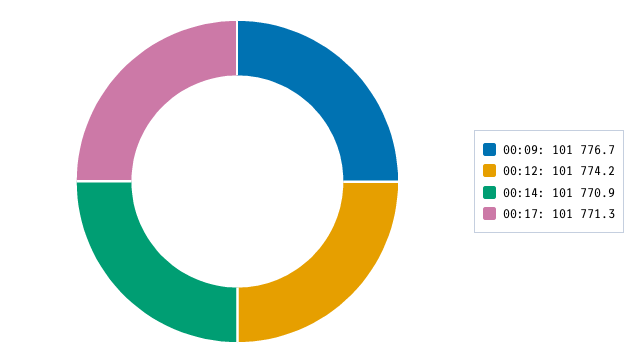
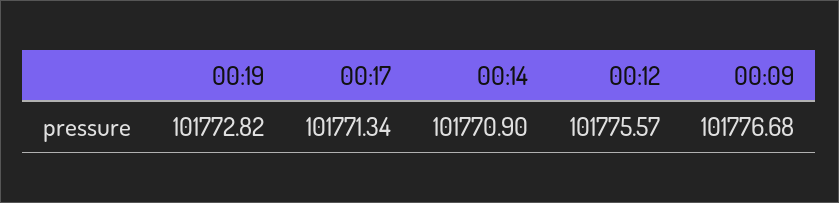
00:12: 101774.2 -> 101775.57
00:19: none -> 101772.82

